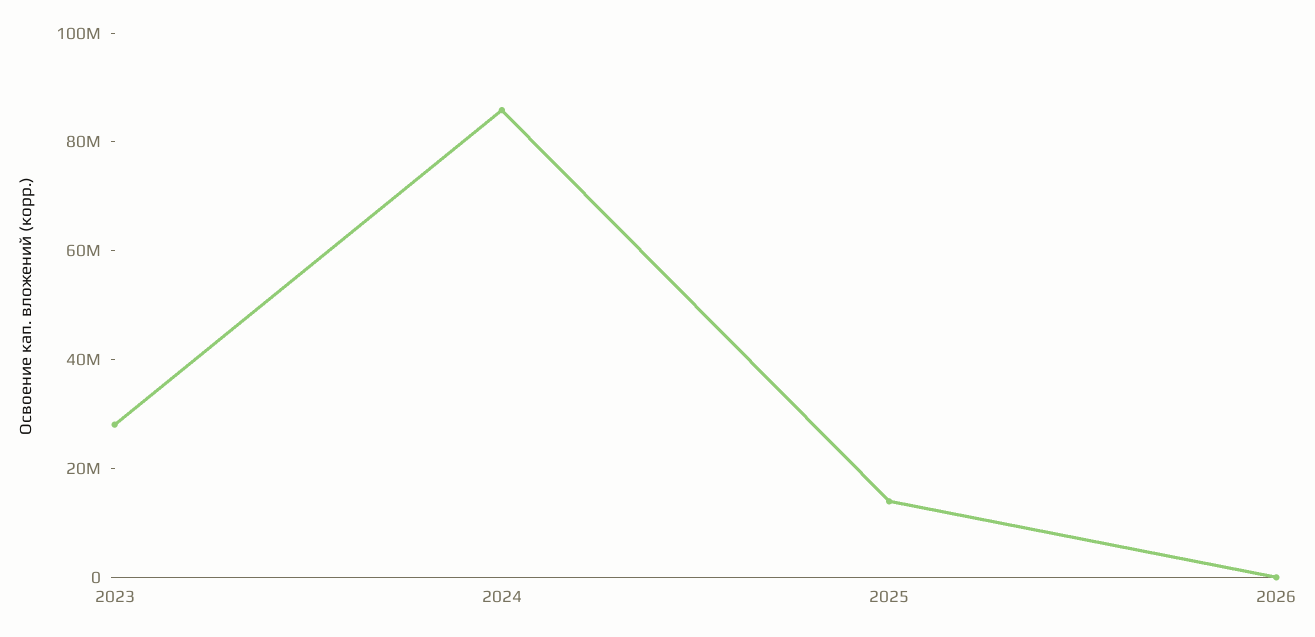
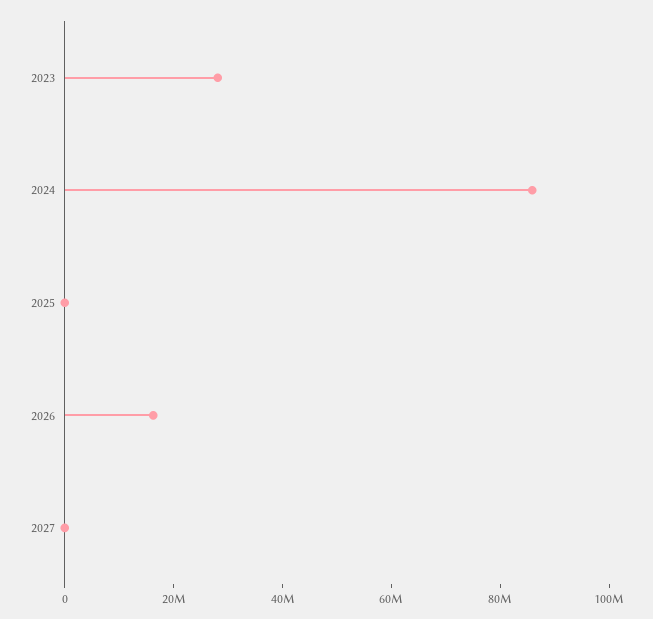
2025: 15000000 -> 0
2026: 0 -> 15000000
2027: none -> 0

